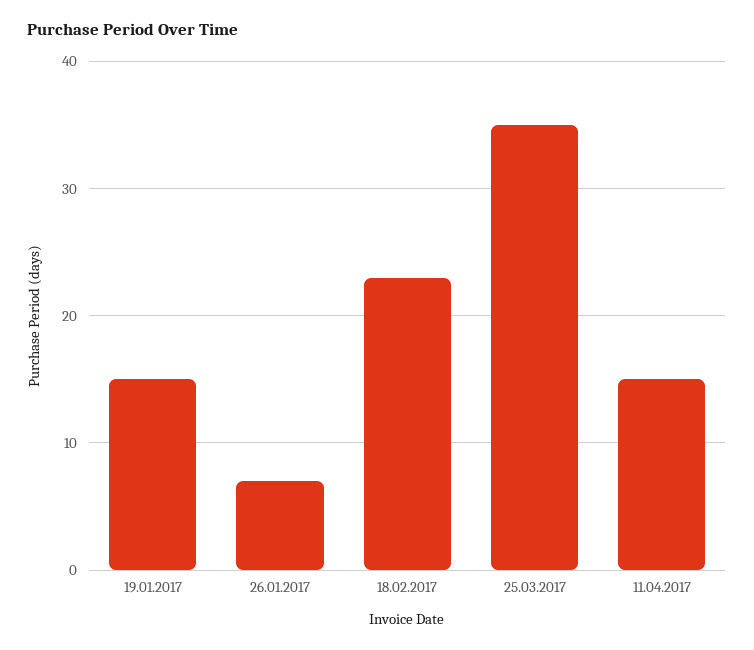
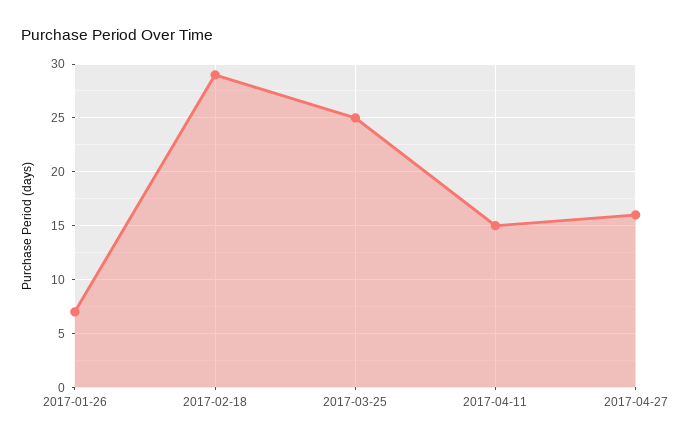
19.01.2017: 15 -> none
18.02.2017: 23 -> 29
25.03.2017: 35 -> 25
2017-04-27: none -> 16

